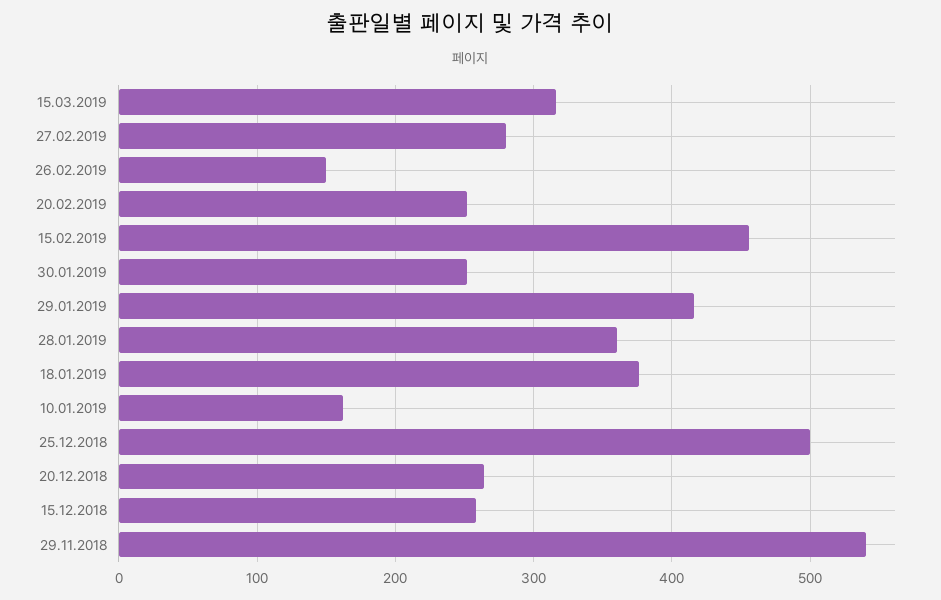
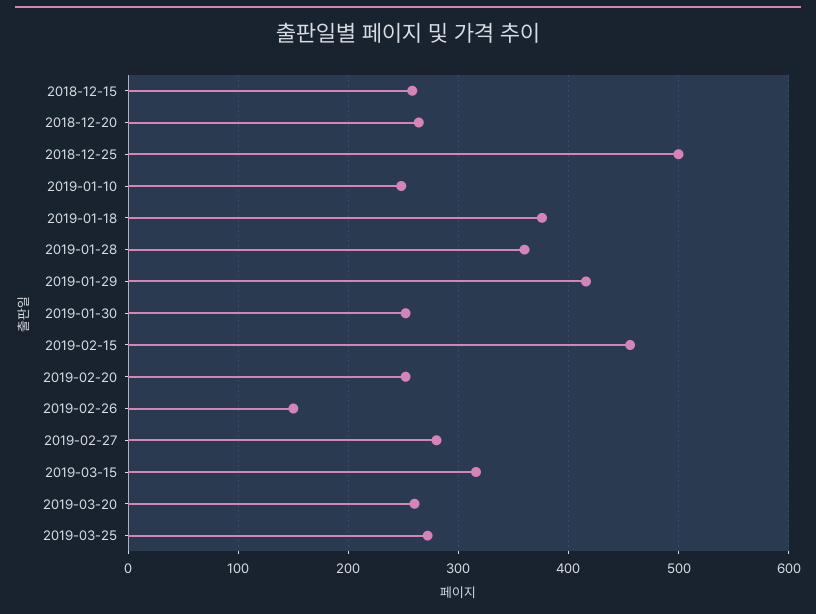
10.01.2019: 160 -> 250
29.11.2018: 540 -> none
2019-03-20: none -> 260
2019-03-25: none -> 270

